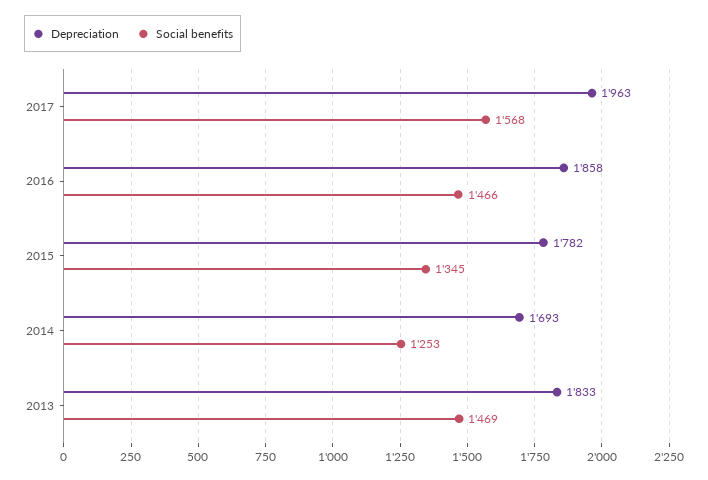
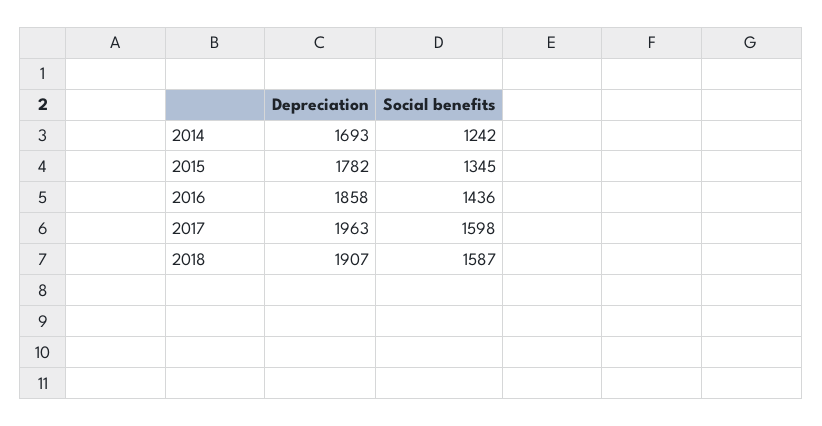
Social benefits, 2017: 1568 -> 1598
Social benefits, 2016: 1466 -> 1436
Social benefits, 2014: 1253 -> 1242
Depreciation, 2013: 1833 -> none
Social benefits, 2013: 1469 -> none
Depreciation, 2018: none -> 1907
Social benefits, 2018: none -> 1587

